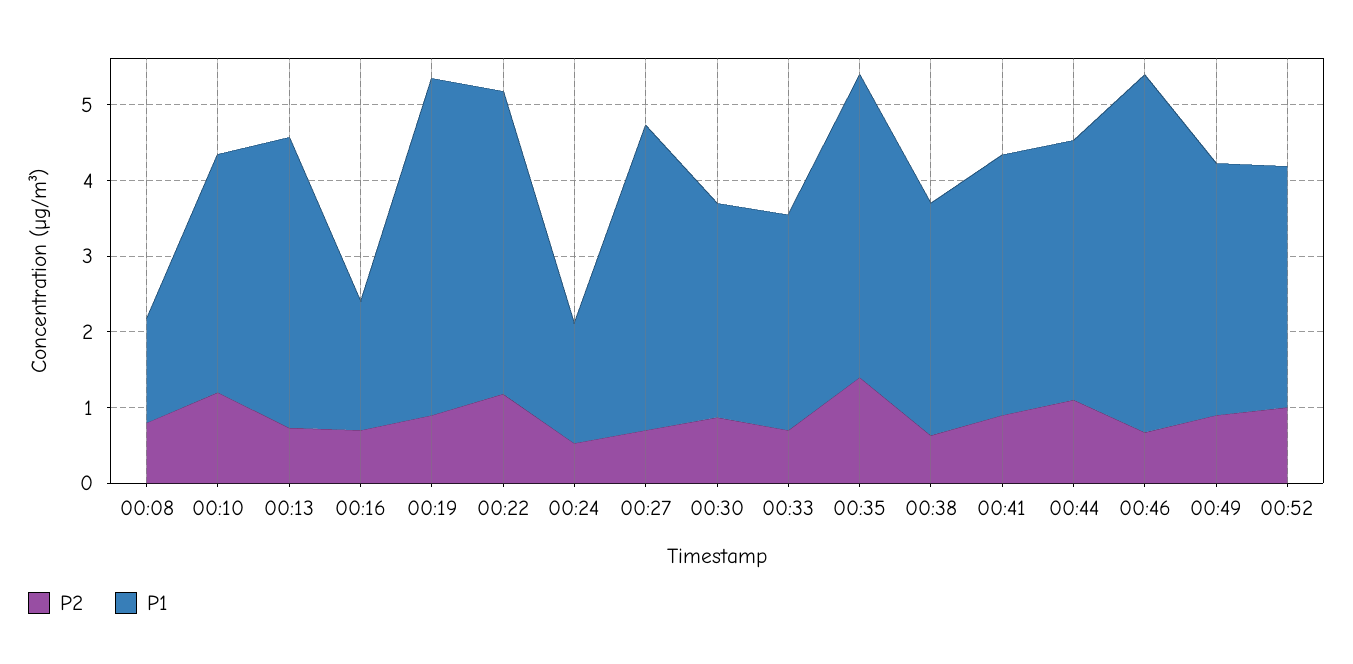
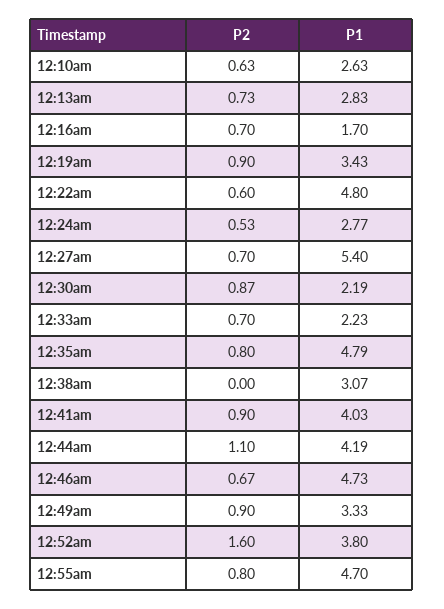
P2, 00:08: 0.8 -> none
P1, 00:08: 1.4 -> none
P2, 00:10: 1.2 -> 0.63
P1, 00:10: 3.2 -> 2.63
P1, 00:13: 3.8 -> 2.83
P1, 00:19: 4.4 -> 3.43
P2, 00:22: 1.2 -> 0.6
P1, 00:22: 4 -> 4.8
P1, 00:24: 1.6 -> 2.77
P1, 00:27: 4 -> 5.4
P1, 00:30: 2.8 -> 2.19
P1, 00:33: 2.8 -> 2.23
P2, 00:35: 1.4 -> 0.8
P1, 00:35: 4 -> 4.79
P2, 00:38: 0.6 -> 0
P1, 00:41: 3.4 -> 4.03
P1, 00:44: 3.4 -> 4.19
P2, 00:52: 1 -> 1.6
P1, 00:52: 3.2 -> 3.8
P2, 12:55am: none -> 0.8
P1, 12:55am: none -> 4.7

